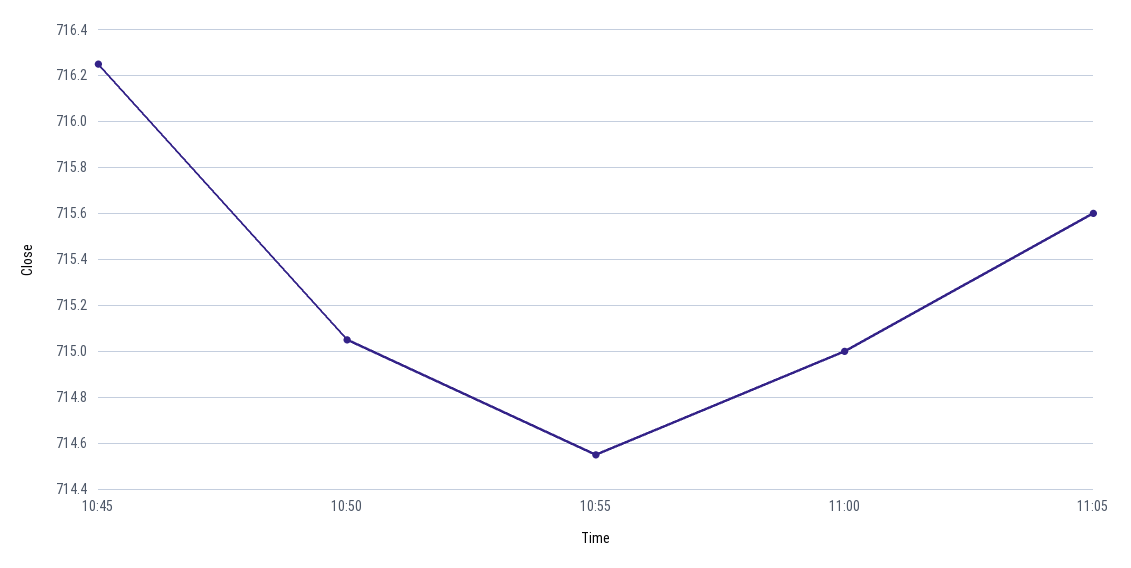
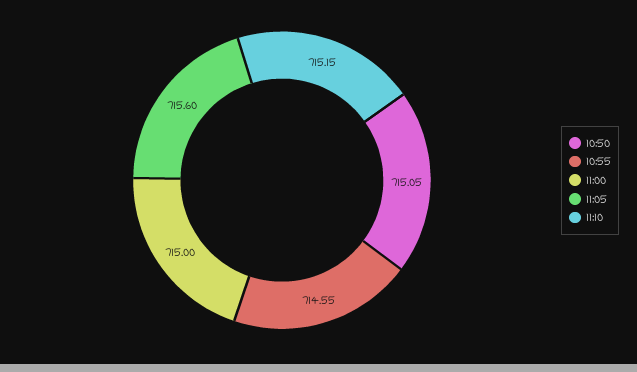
10:45: 716.25 -> none
11:10: none -> 715.15

